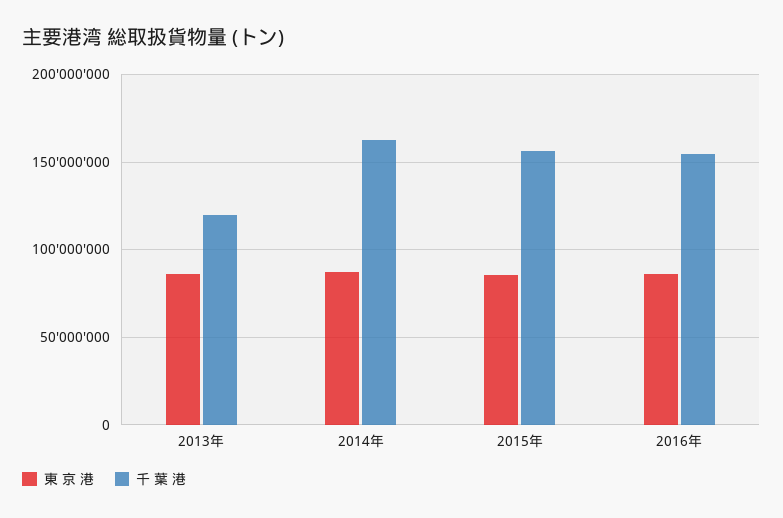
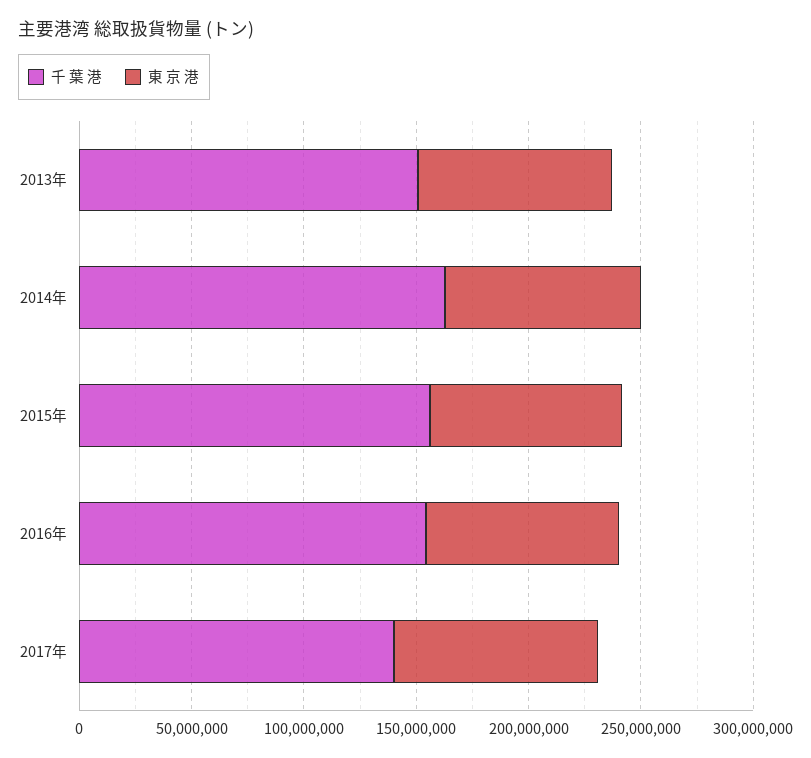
千 葉 港, 2013年: 120000000 -> 150000000
千 葉 港, 2017年: none -> 140000000
東 京 港, 2017年: none -> 90000000

